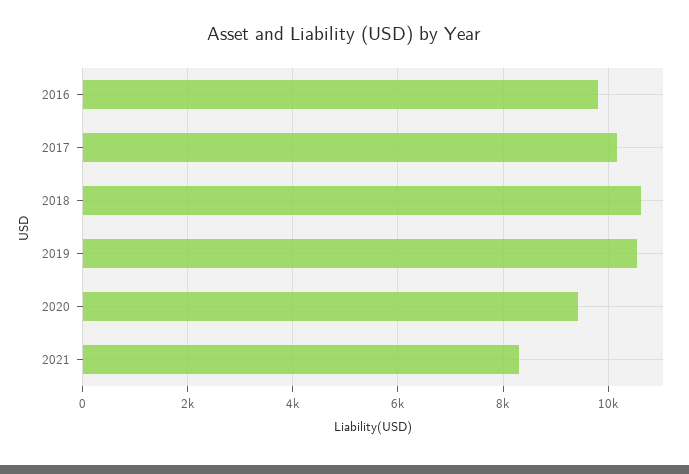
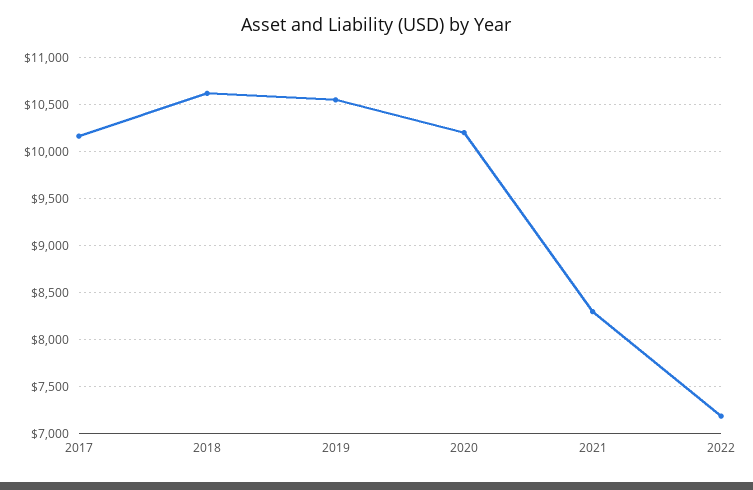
2016: 9800 -> none
2020: 9400 -> 10200
2022: none -> 7200

